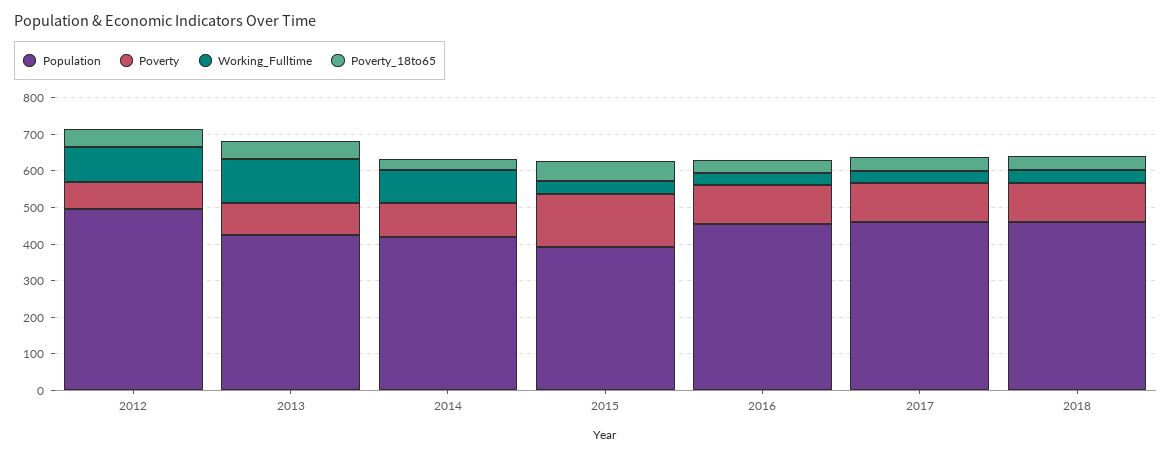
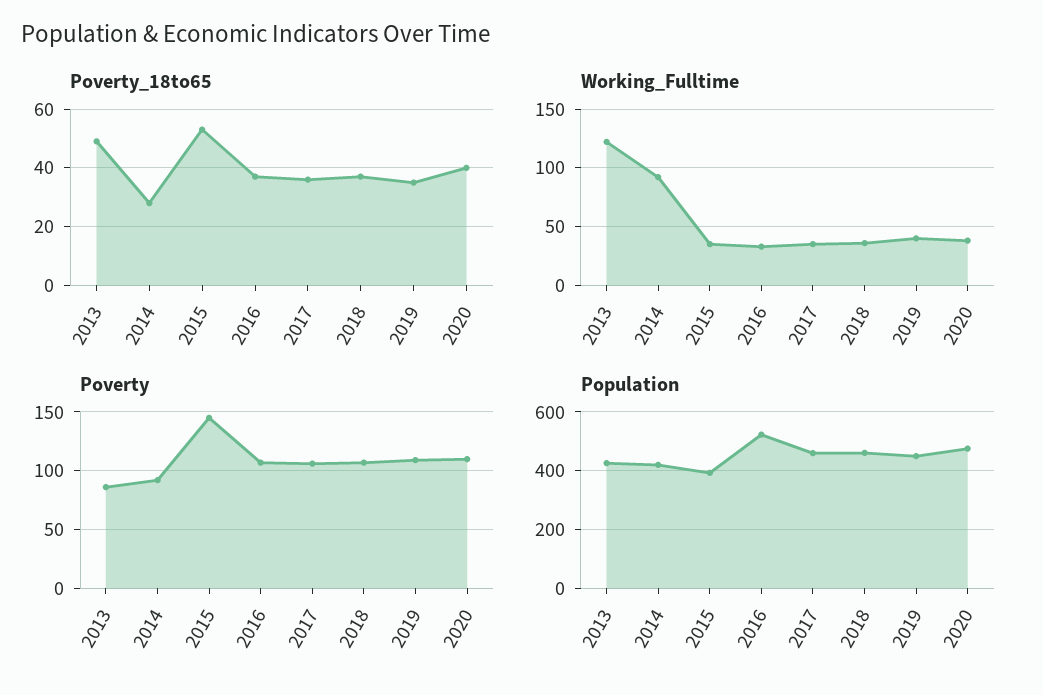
Population, 2012: 500 -> none
Poverty, 2012: 75 -> none
Working_Fulltime, 2012: 100 -> none
Poverty_18to65, 2012: 50 -> none
Population, 2016: 450 -> 525
Poverty_18to65, 2019: none -> 35
Poverty_18to65, 2020: none -> 40
Working_Fulltime, 2019: none -> 40
Working_Fulltime, 2020: none -> 40
Poverty, 2019: none -> 110
Poverty, 2020: none -> 110
Population, 2019: none -> 450
Population, 2020: none -> 475

